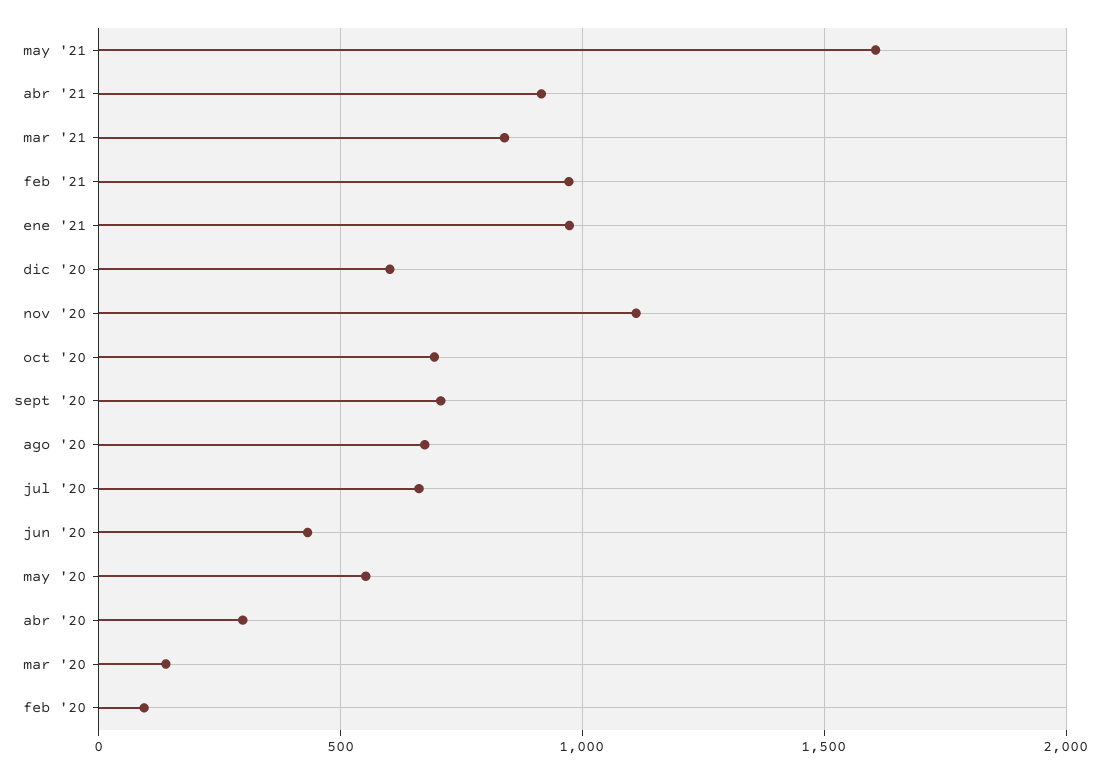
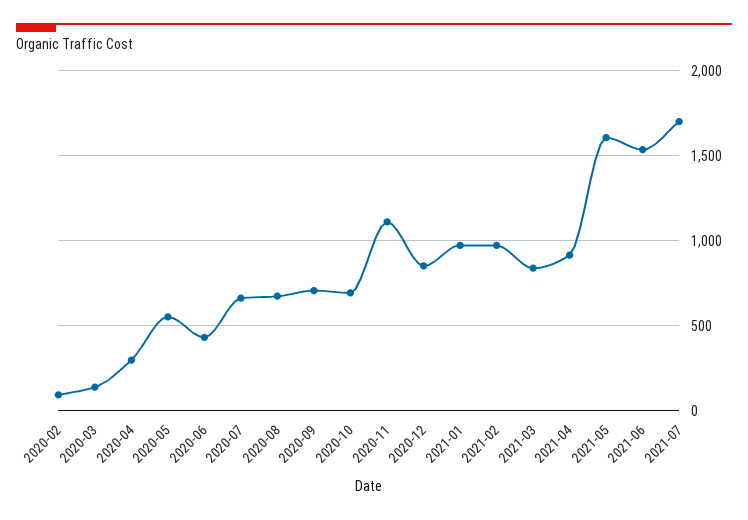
dic '20: 600 -> 850
2021-06: none -> 1550
2021-07: none -> 1700

